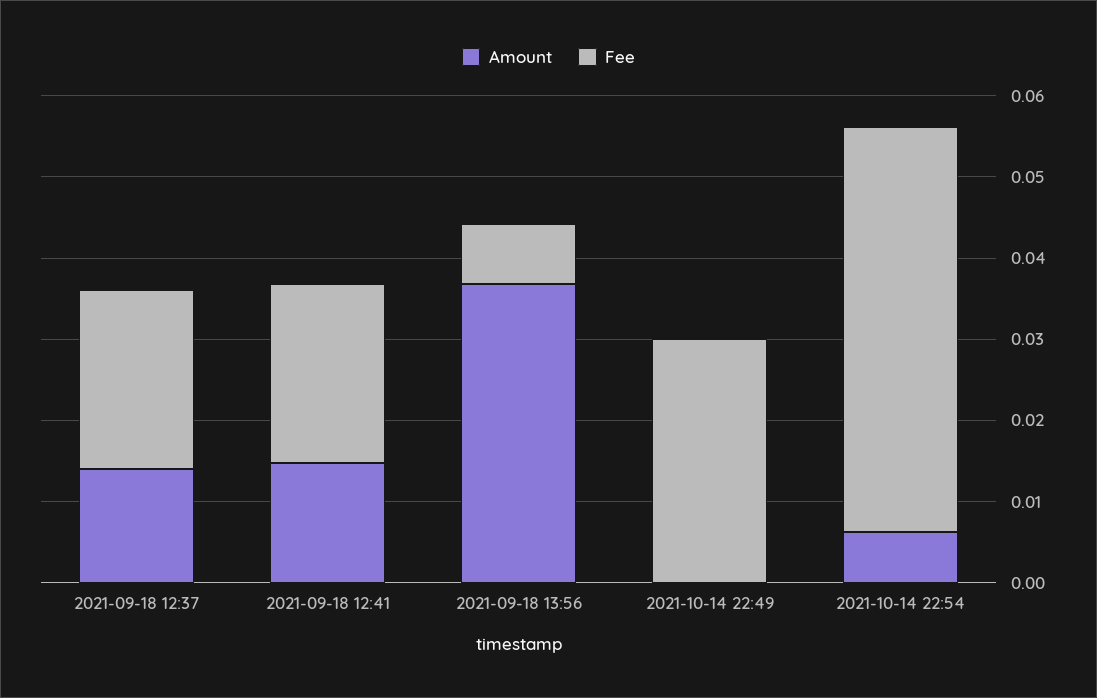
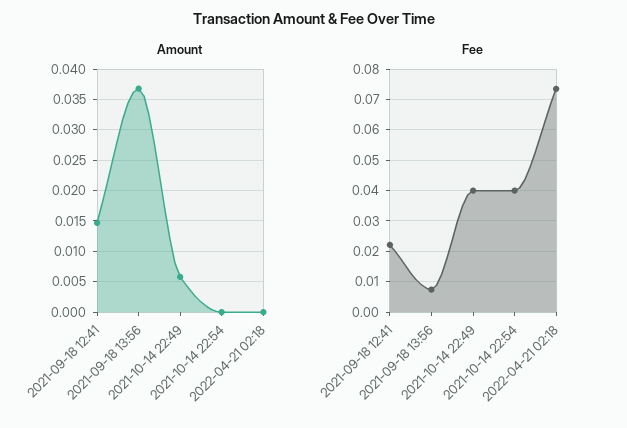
Amount, 2021-09-18 12:37: 0.014 -> none
Fee, 2021-09-18 12:37: 0.022 -> none
Amount, 2021-10-14 22:49: 0 -> 0.006
Fee, 2021-10-14 22:49: 0.03 -> 0.04
Amount, 2021-10-14 22:54: 0.006 -> 0
Fee, 2021-10-14 22:54: 0.05 -> 0.04
Amount, 2022-04-21 02:18: none -> 0
Fee, 2022-04-21 02:18: none -> 0.074

